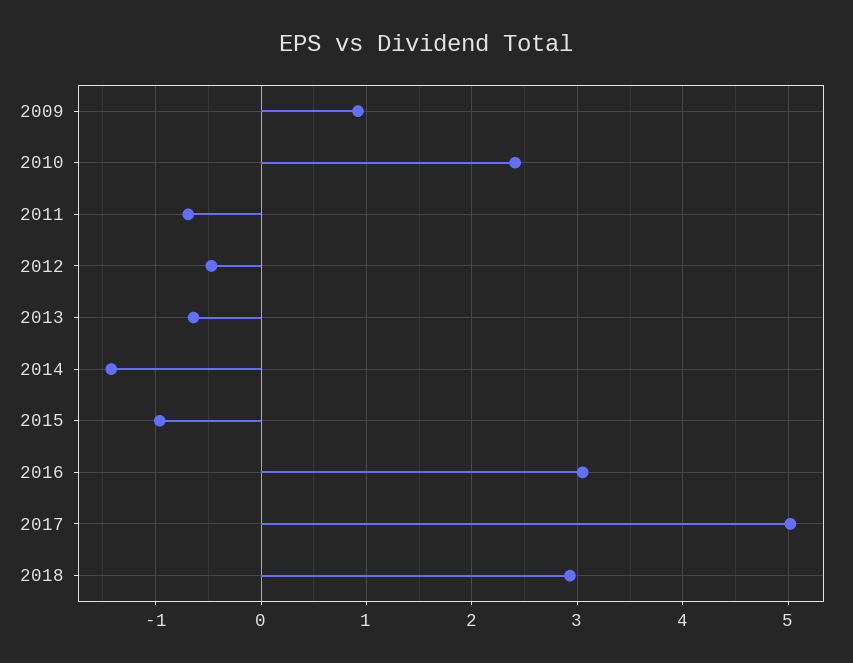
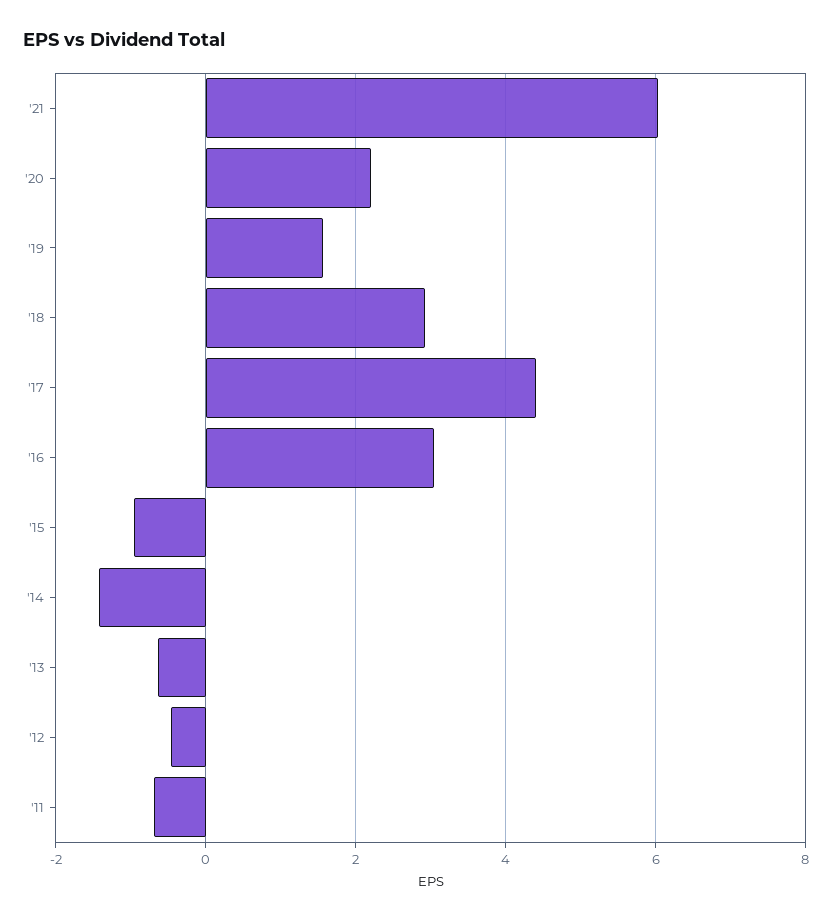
2009: 0.9 -> none
2010: 2.4 -> none
2017: 5 -> 4.4
'21: none -> 6
'20: none -> 2.2
'19: none -> 1.6

